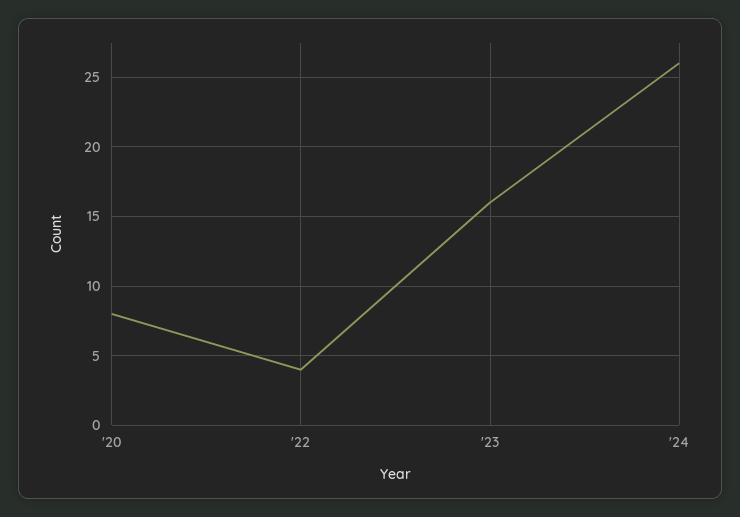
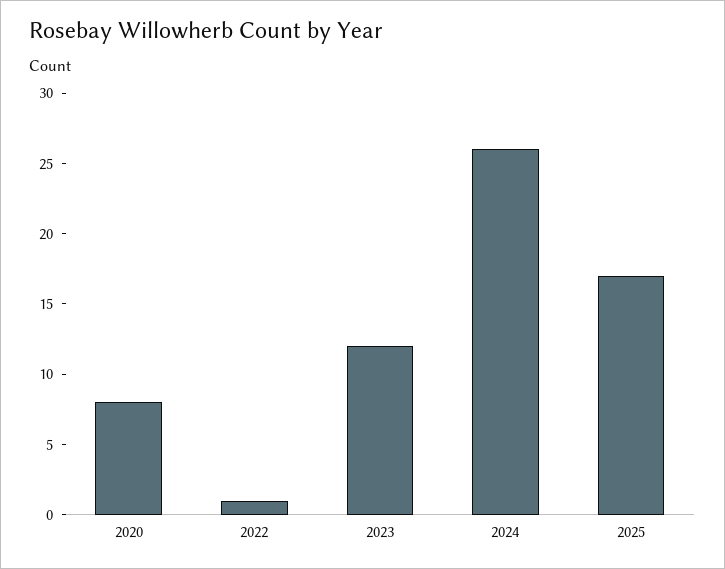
'22: 4 -> 1
'23: 16 -> 12
2025: none -> 17

